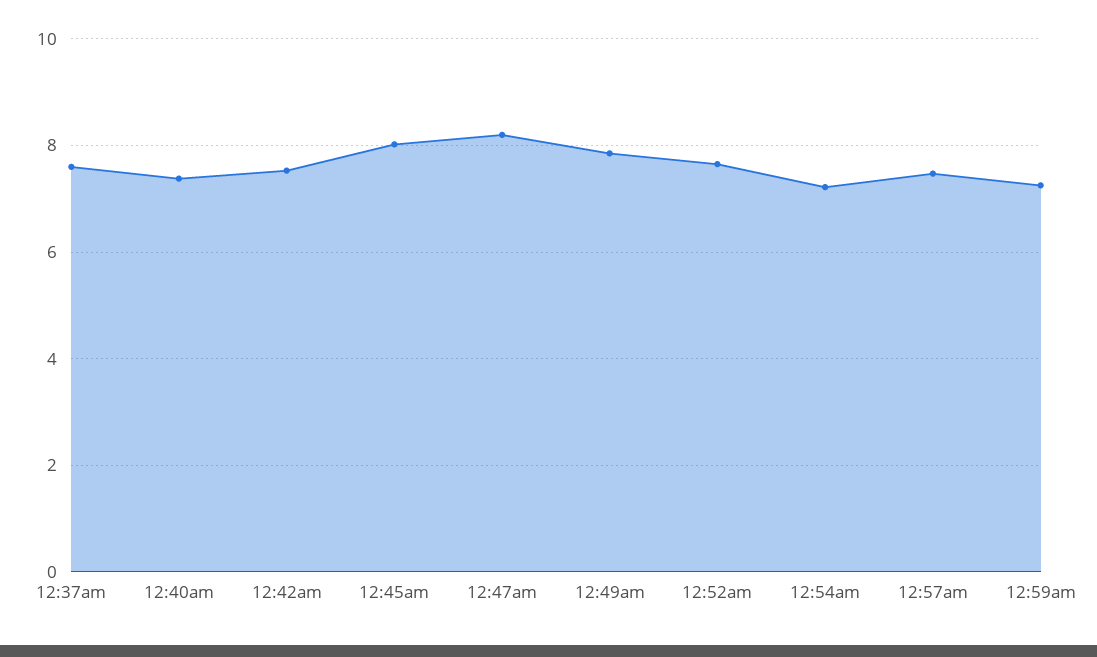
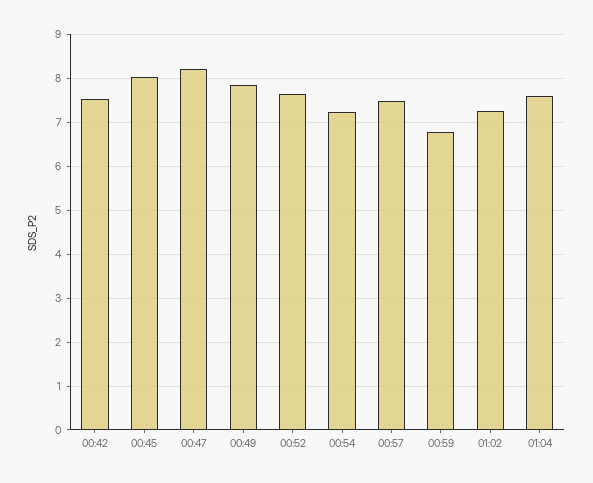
12:37am: 7.6 -> none
12:40am: 7.4 -> none
12:59am: 7.2 -> 6.8
01:02: none -> 7.2
01:04: none -> 7.6

